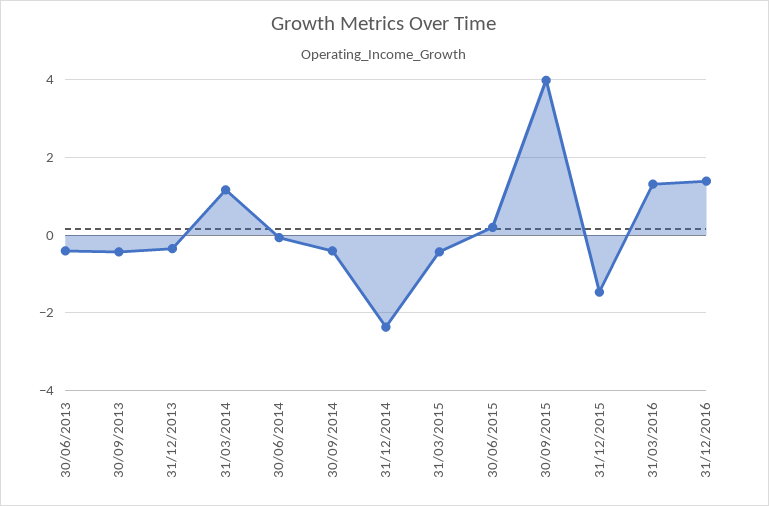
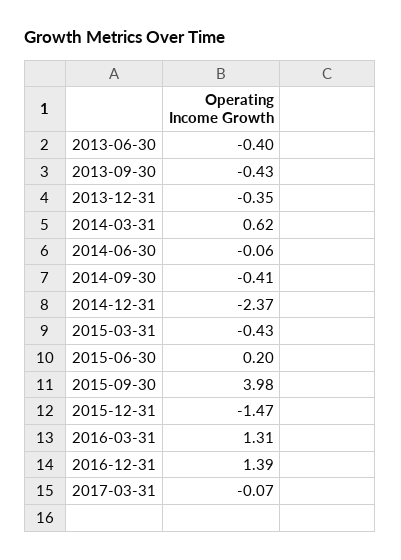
31/03/2014: 1.2 -> 0.62
2017-03-31: none -> -0.07

